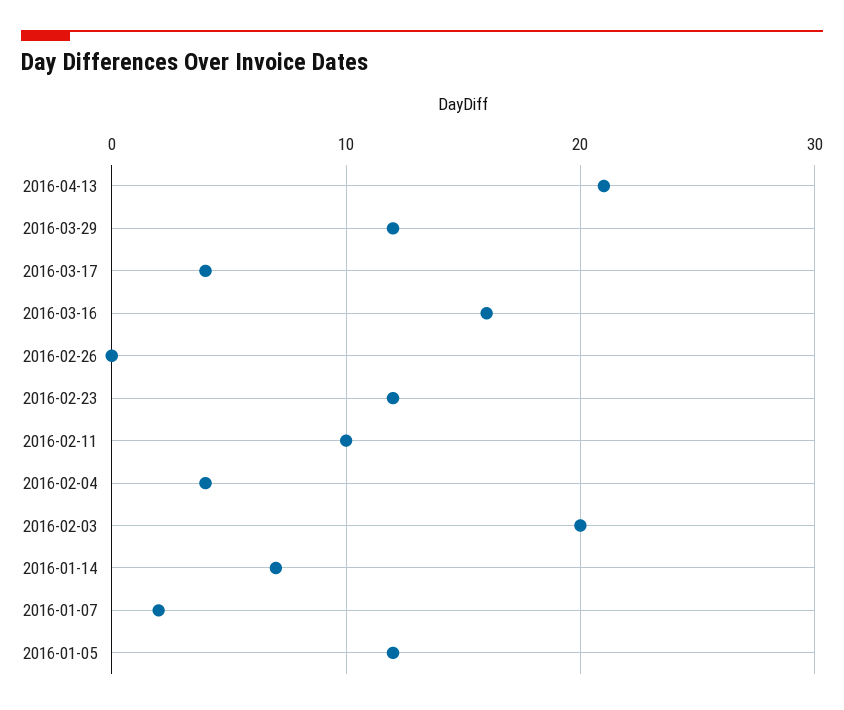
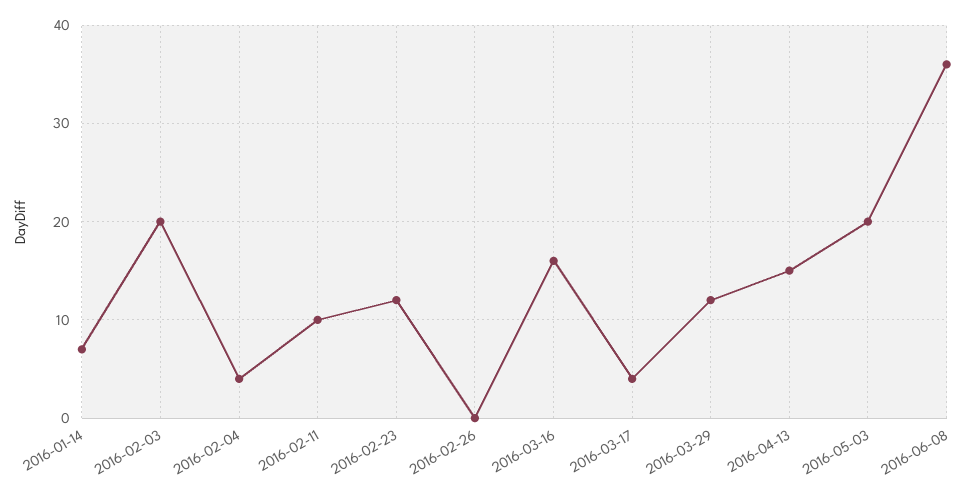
2016-04-13: 21 -> 15
2016-01-07: 2 -> none
2016-01-05: 12 -> none
2016-05-03: none -> 20
2016-06-08: none -> 36

